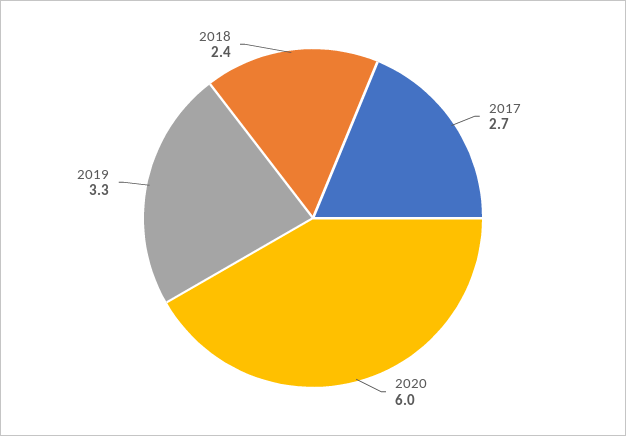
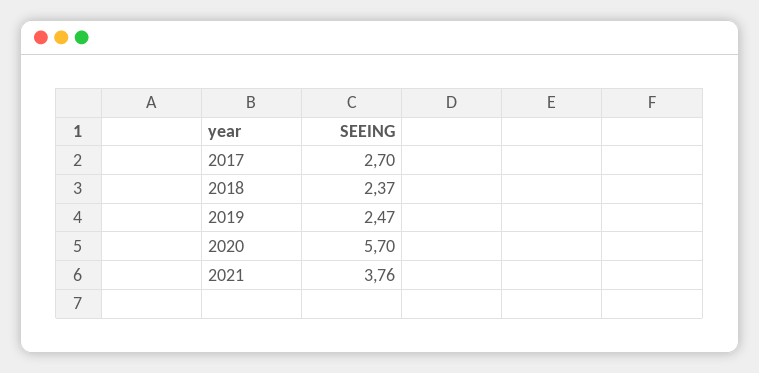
2020: 6 -> 5.7
2019: 3.3 -> 2.47
2021: none -> 3.76

